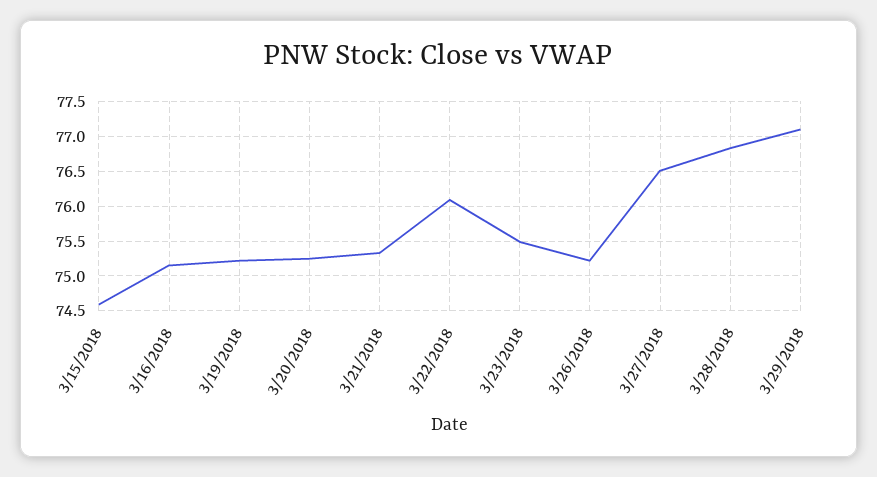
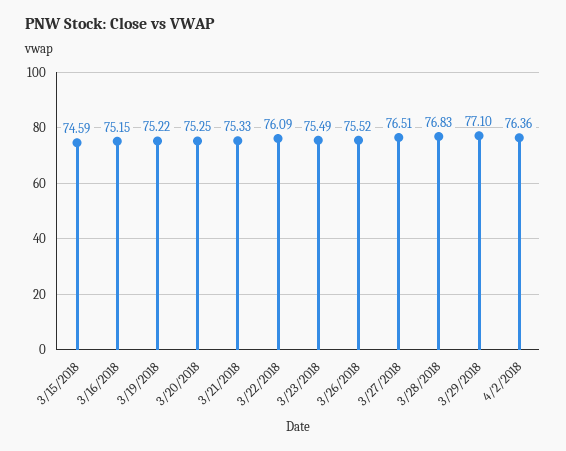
3/26/2018: 75.2 -> 75.52
4/2/2018: none -> 76.36

